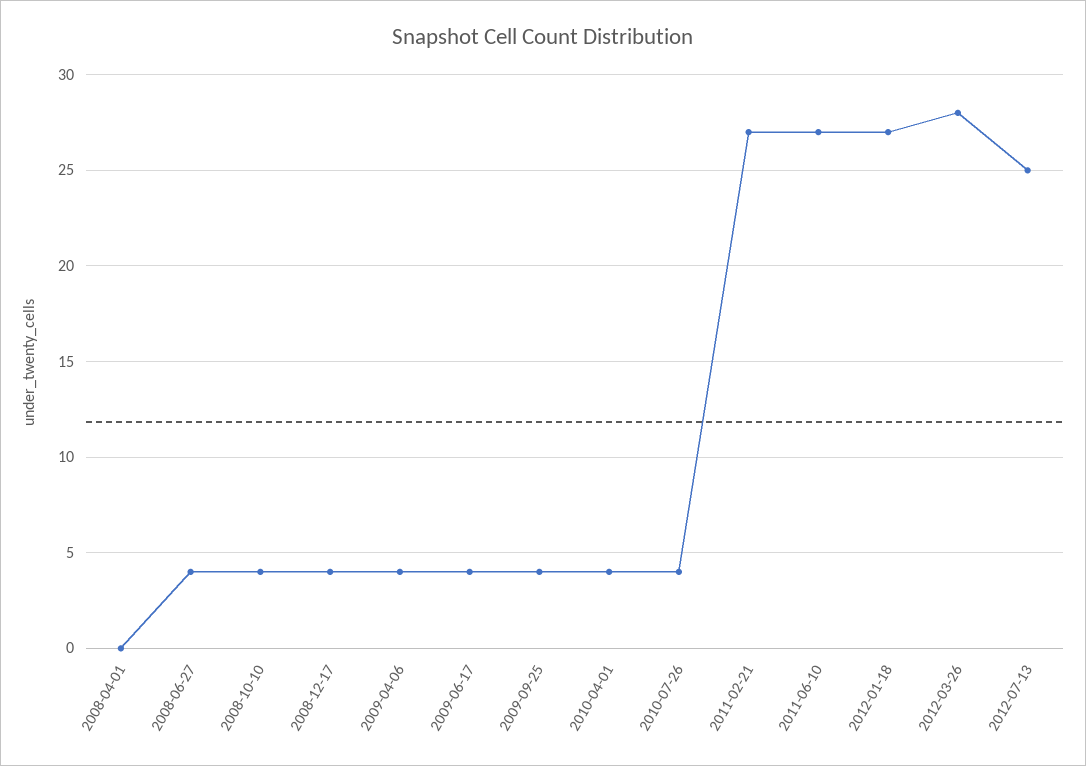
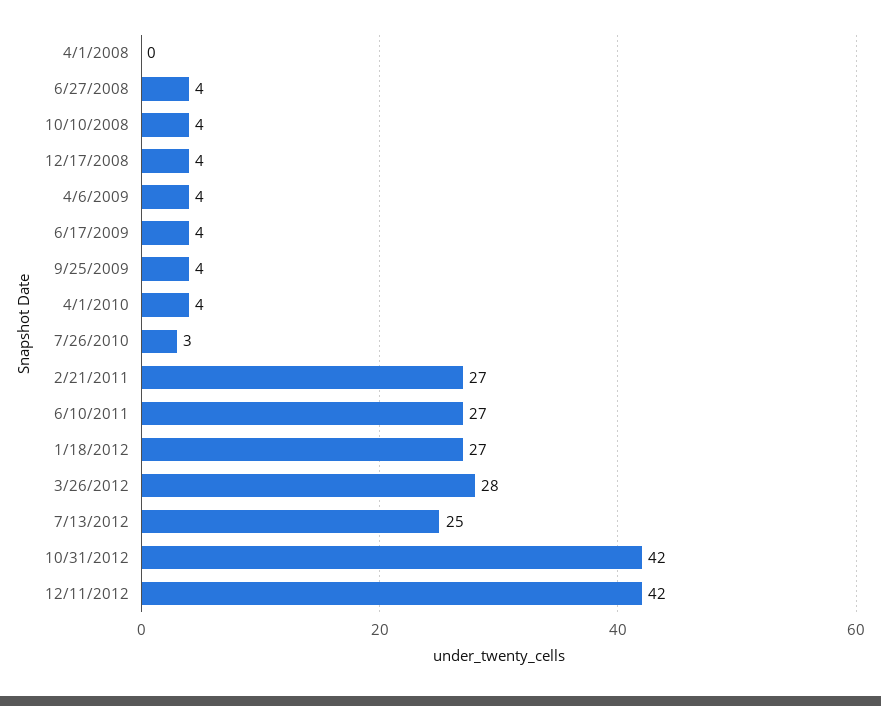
2010-07-26: 4 -> 3
10/31/2012: none -> 42
12/11/2012: none -> 42

